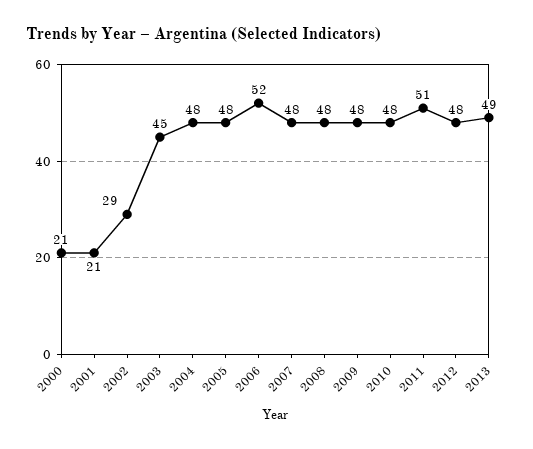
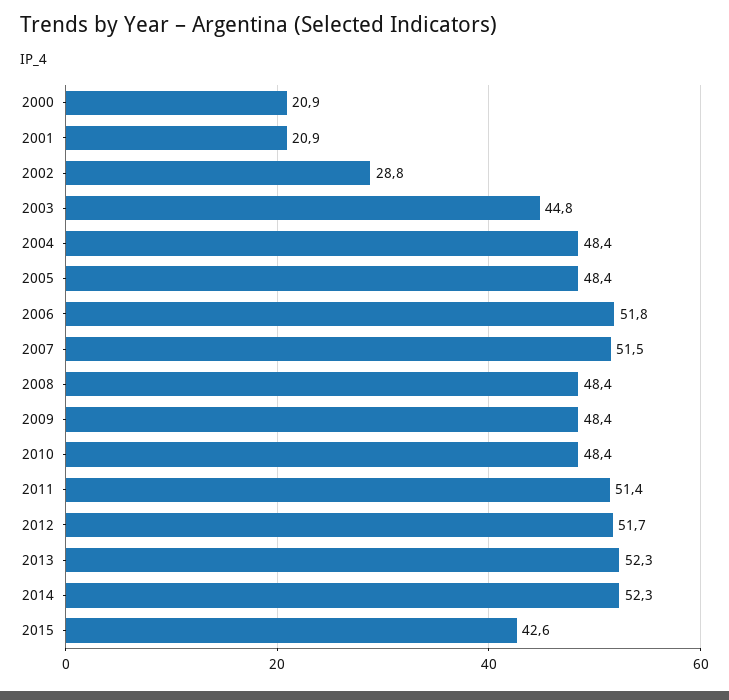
2007: 48 -> 51.5
2012: 48 -> 51.7
2013: 49 -> 52.3
2014: none -> 52.3
2015: none -> 42.6

